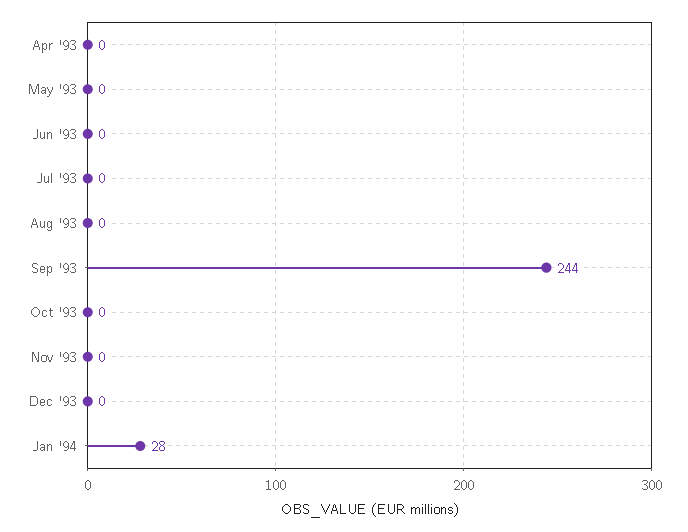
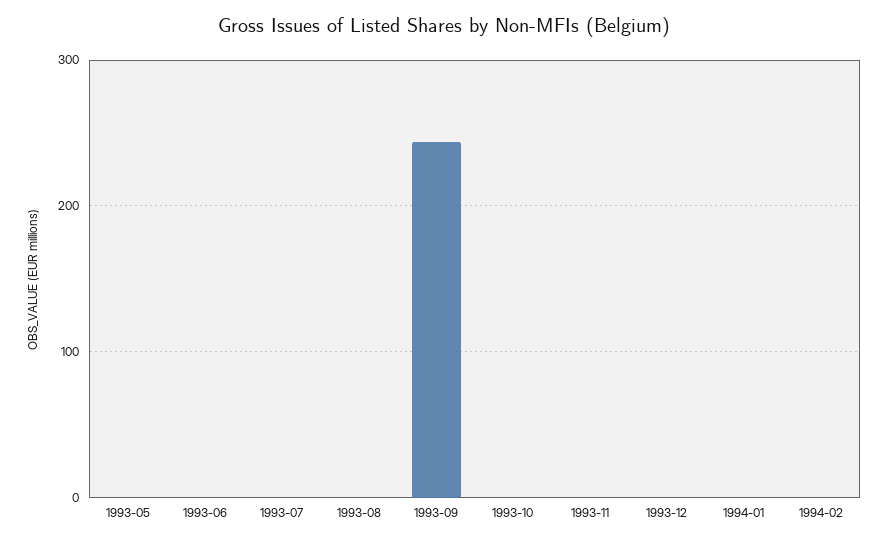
Apr '93: 0 -> none
Jan '94: 28 -> 0
1994-02: none -> 0

